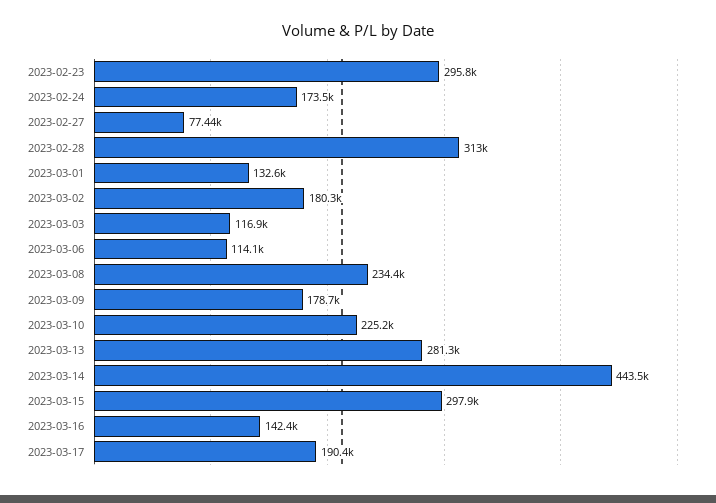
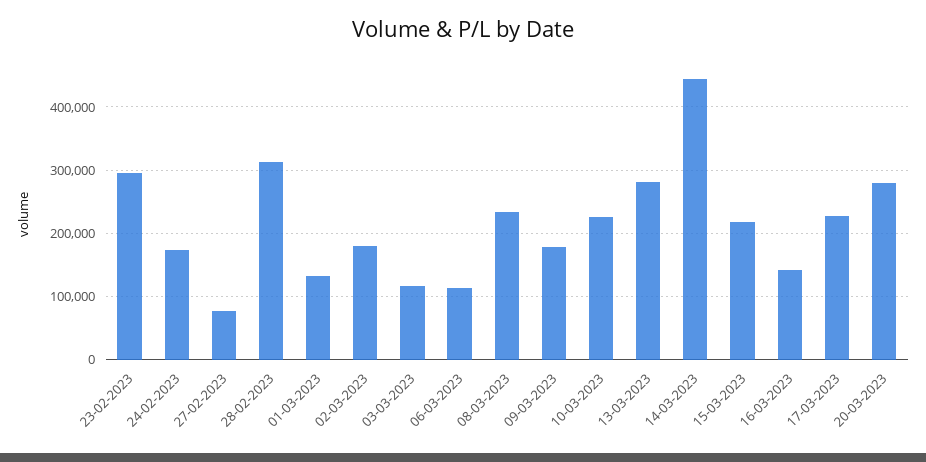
2023-03-15: 297900 -> 220000
2023-03-17: 190400 -> 230000
20-03-2023: none -> 280000

